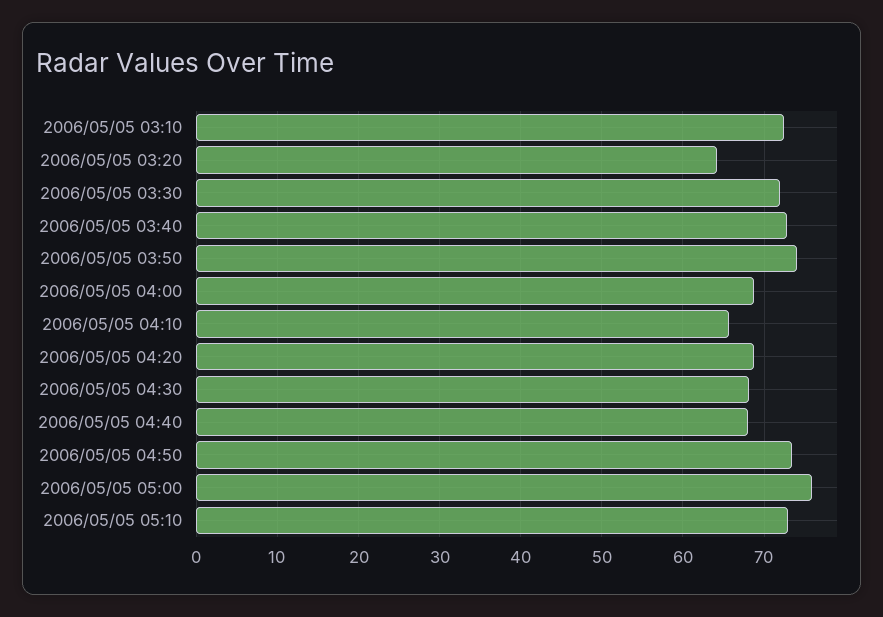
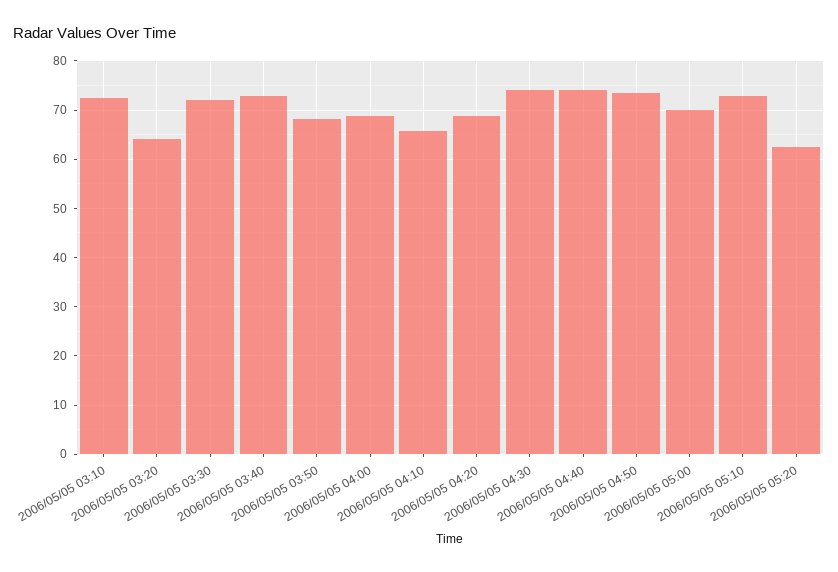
2006/05/05 03:50: 74 -> 68
2006/05/05 04:30: 68 -> 74
2006/05/05 04:40: 68 -> 74
2006/05/05 05:00: 76 -> 70
2006/05/05 05:20: none -> 62

